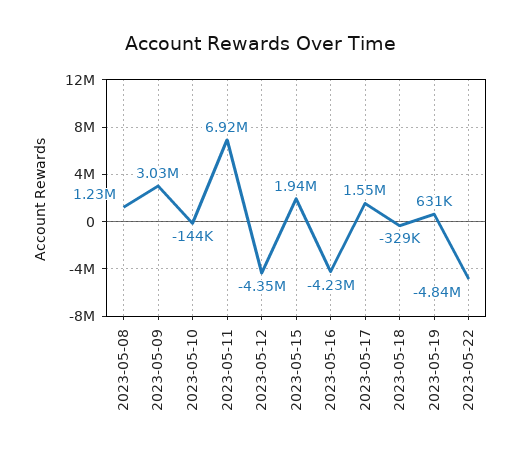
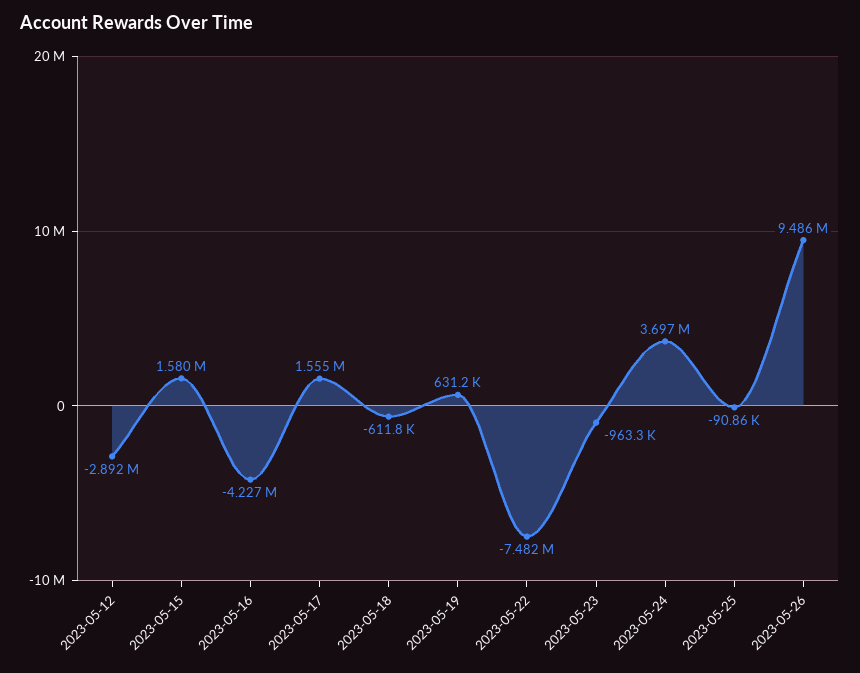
2023-05-08: 1230000 -> none
2023-05-09: 3030000 -> none
2023-05-10: -144000 -> none
2023-05-11: 6920000 -> none
2023-05-12: -4350000 -> -2892000
2023-05-15: 1940000 -> 1580000
2023-05-18: -329000 -> -611800
2023-05-22: -4840000 -> -7482000
2023-05-23: none -> -963300
2023-05-24: none -> 3697000
2023-05-25: none -> -90860
2023-05-26: none -> 9486000

